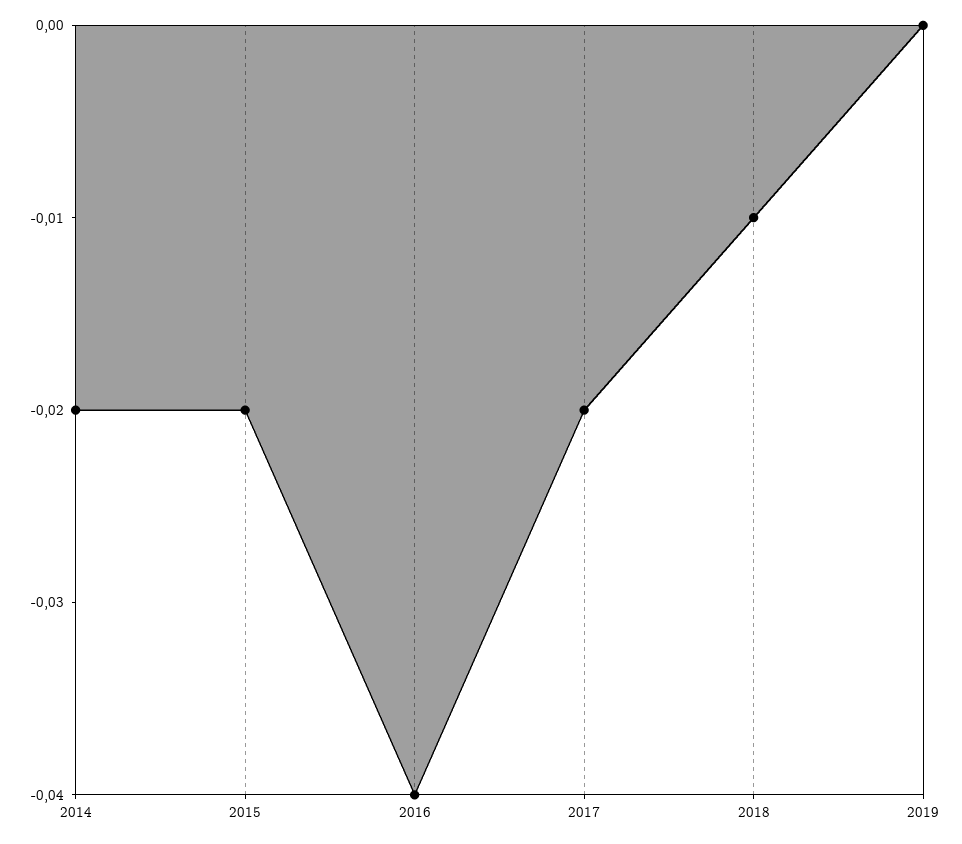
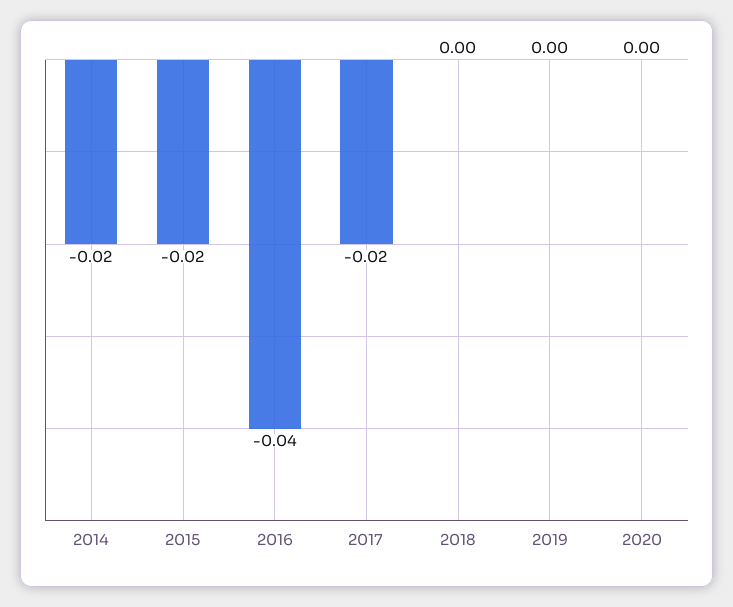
2018: -0.01 -> 0
2020: none -> 0

